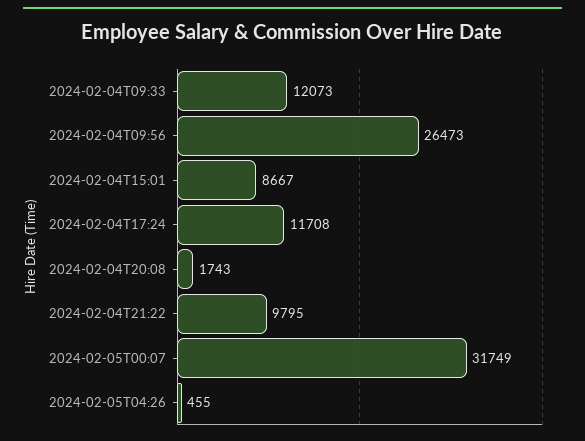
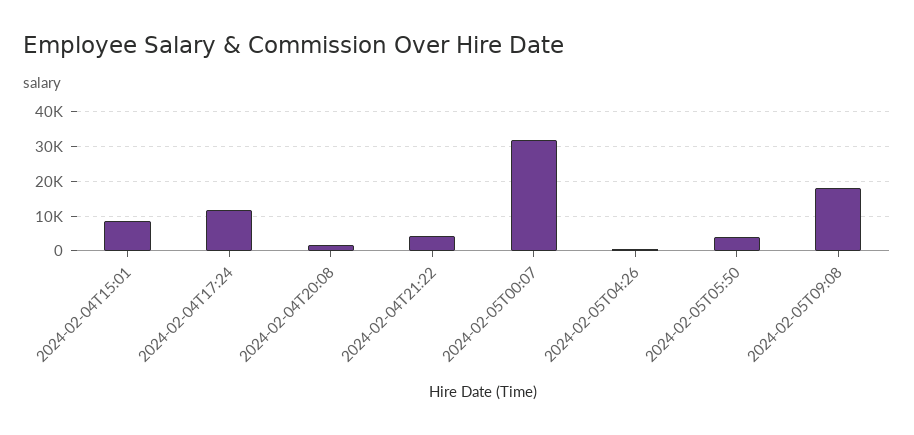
2024-02-04T09:33: 12073 -> none
2024-02-04T09:56: 26473 -> none
2024-02-04T21:22: 9795 -> 4000
2024-02-05T05:50: none -> 4000
2024-02-05T09:08: none -> 18000

